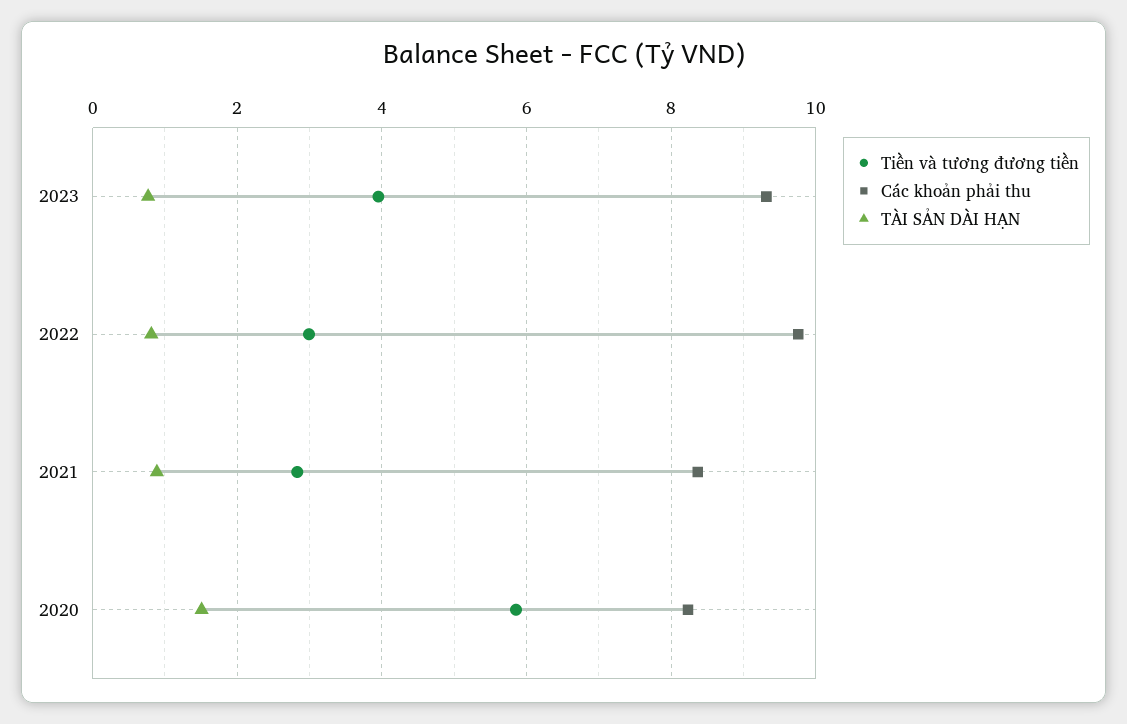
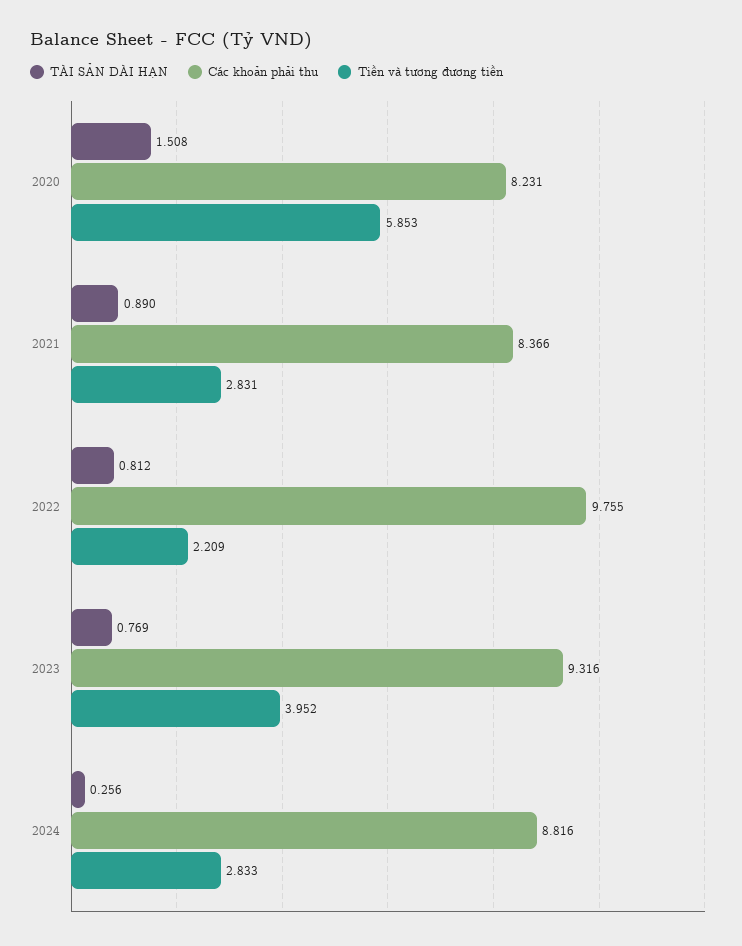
Tiền và tương đương tiền, 2022: 3 -> 2.209
TÀI SẢN DÀI HẠN, 2024: none -> 0.256
Các khoản phải thu, 2024: none -> 8.816
Tiền và tương đương tiền, 2024: none -> 2.833

